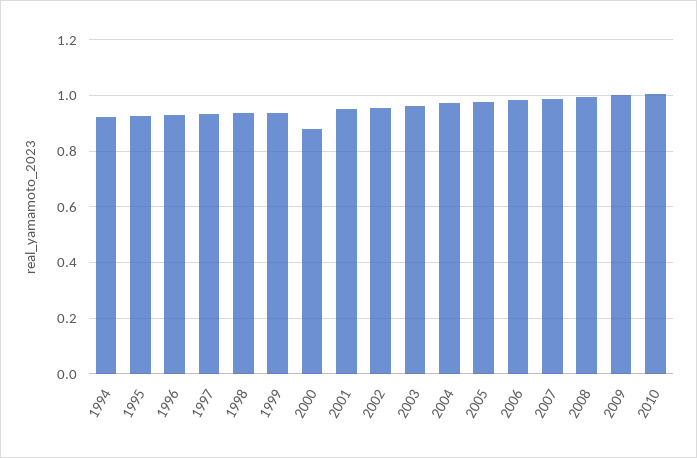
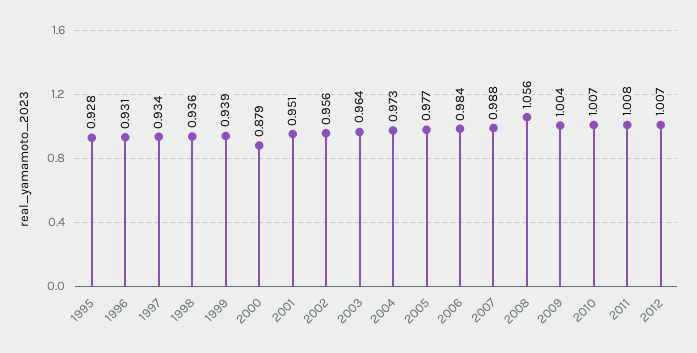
1994: 0.925 -> none
2008: 1 -> 1.056
2011: none -> 1.008
2012: none -> 1.007

